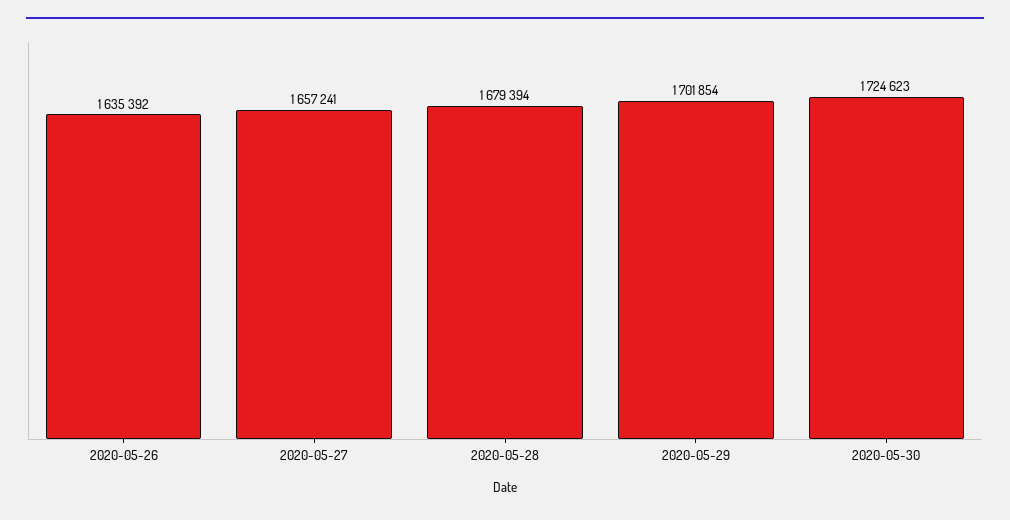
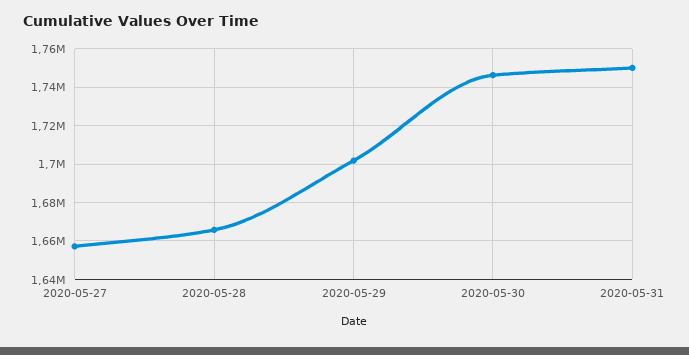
2020-05-26: 1635392 -> none
2020-05-28: 1679394 -> 1665000
2020-05-30: 1724623 -> 1745000
2020-05-31: none -> 1750000

